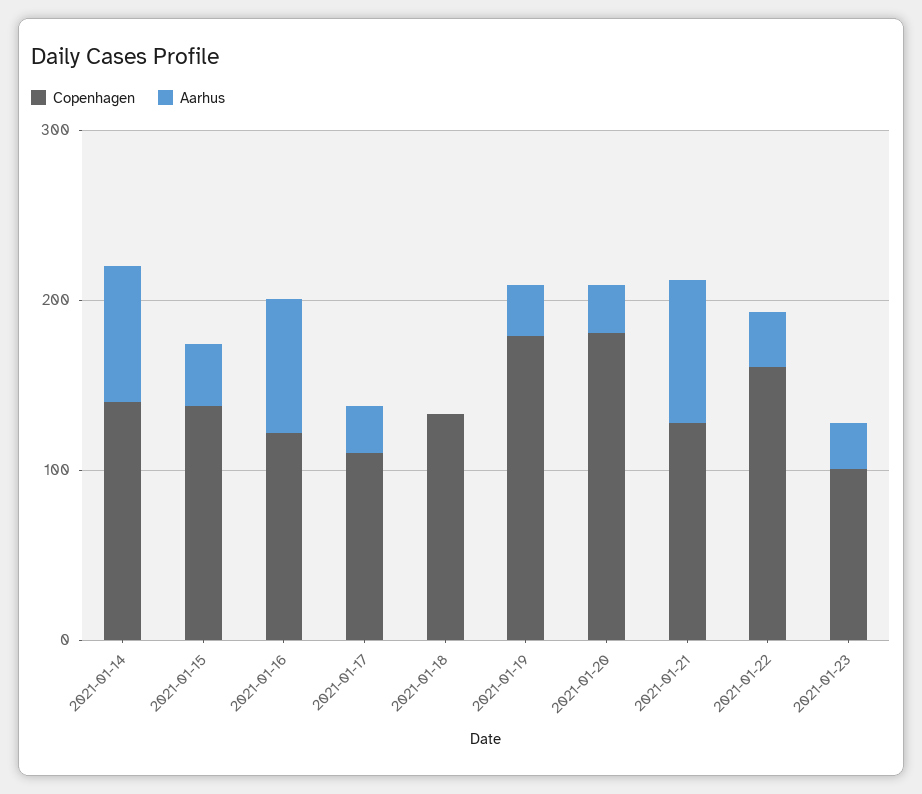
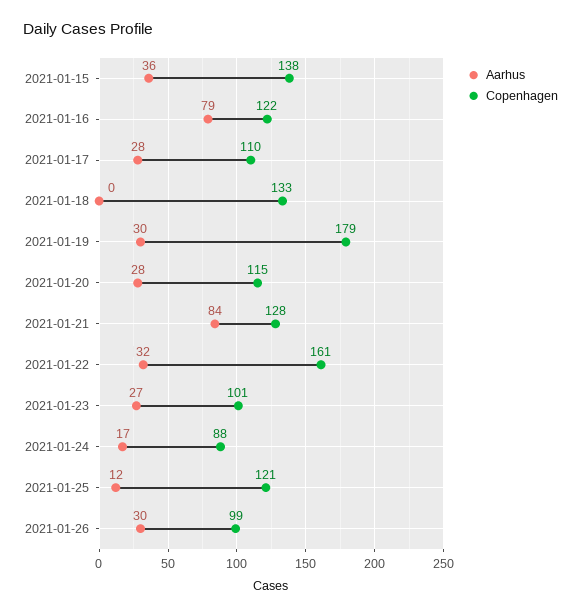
Copenhagen, 2021-01-14: 140 -> none
Aarhus, 2021-01-14: 80 -> none
Copenhagen, 2021-01-20: 180 -> 115
Aarhus, 2021-01-24: none -> 17
Copenhagen, 2021-01-24: none -> 88
Aarhus, 2021-01-25: none -> 12
Copenhagen, 2021-01-25: none -> 121
Aarhus, 2021-01-26: none -> 30
Copenhagen, 2021-01-26: none -> 99

